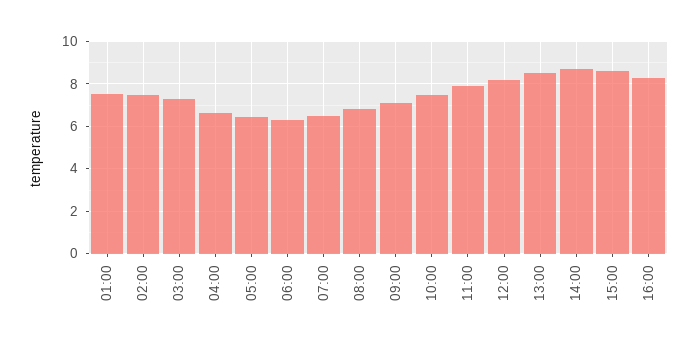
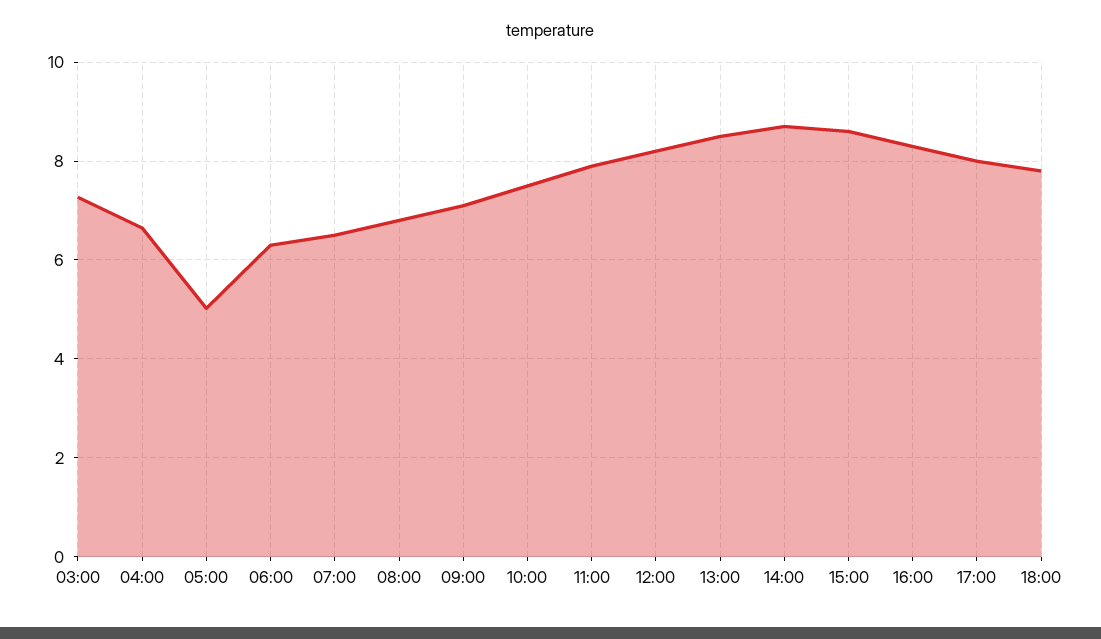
01:00: 7.5 -> none
02:00: 7.5 -> none
05:00: 6.5 -> 5
17:00: none -> 8
18:00: none -> 7.8

